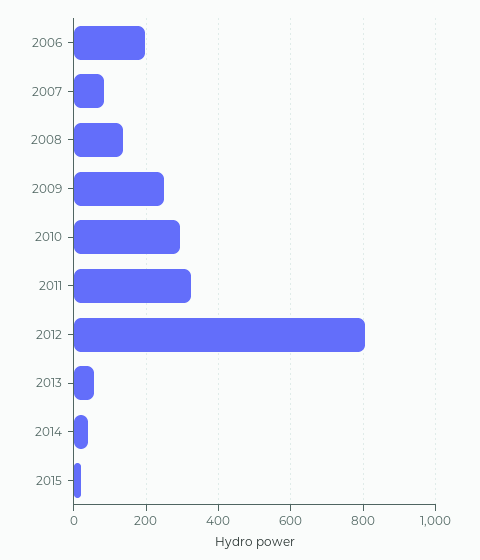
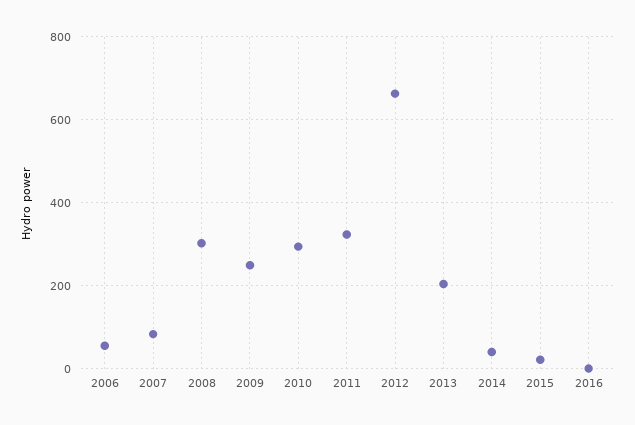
2006: 200 -> 60
2008: 140 -> 300
2012: 800 -> 660
2013: 60 -> 200
2016: none -> 0

